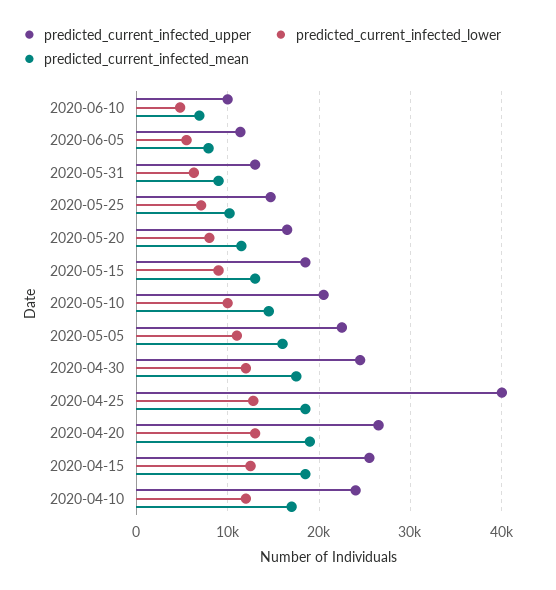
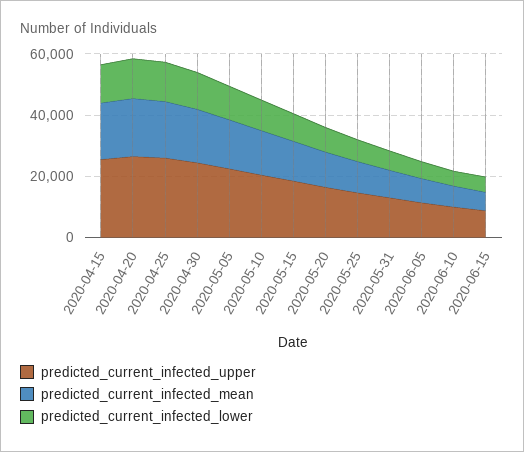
predicted_current_infected_upper, 2020-04-25: 40000 -> 25000
predicted_current_infected_upper, 2020-04-10: 24000 -> none
predicted_current_infected_lower, 2020-04-10: 12000 -> none
predicted_current_infected_mean, 2020-04-10: 17000 -> none
predicted_current_infected_upper, 2020-06-15: none -> 10000
predicted_current_infected_mean, 2020-06-15: none -> 5000
predicted_current_infected_lower, 2020-06-15: none -> 5000

